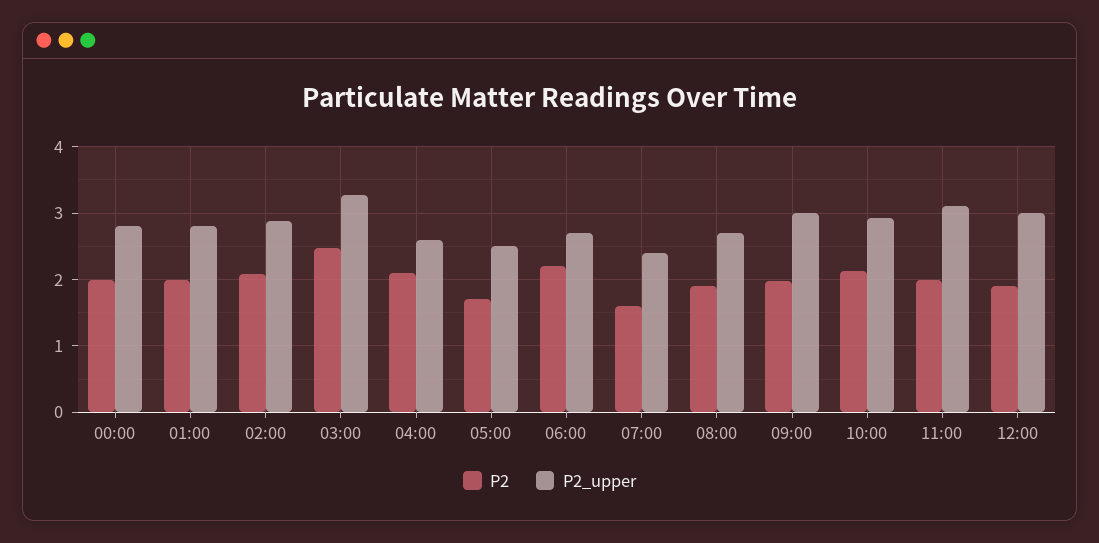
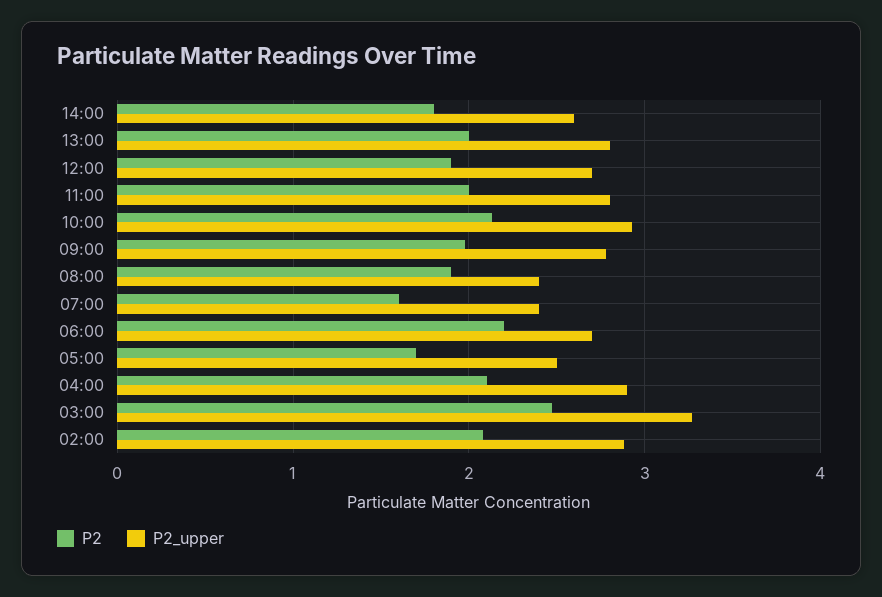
P2, 00:00: 2 -> none
P2_upper, 00:00: 2.8 -> none
P2, 01:00: 2 -> none
P2_upper, 01:00: 2.8 -> none
P2_upper, 04:00: 2.6 -> 2.9
P2_upper, 08:00: 2.7 -> 2.4
P2_upper, 09:00: 3 -> 2.8
P2_upper, 11:00: 3.1 -> 2.8
P2_upper, 12:00: 3 -> 2.7
P2, 14:00: none -> 1.8
P2_upper, 14:00: none -> 2.6
P2, 13:00: none -> 2
P2_upper, 13:00: none -> 2.8

